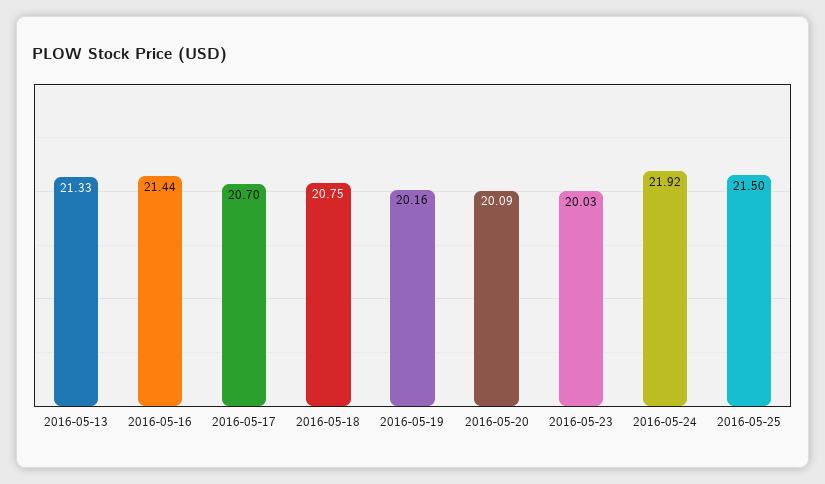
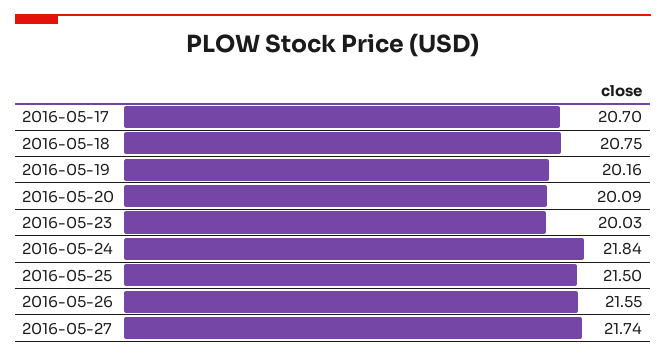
2016-05-13: 21.33 -> none
2016-05-16: 21.44 -> none
2016-05-24: 21.92 -> 21.84
2016-05-26: none -> 21.55
2016-05-27: none -> 21.74

